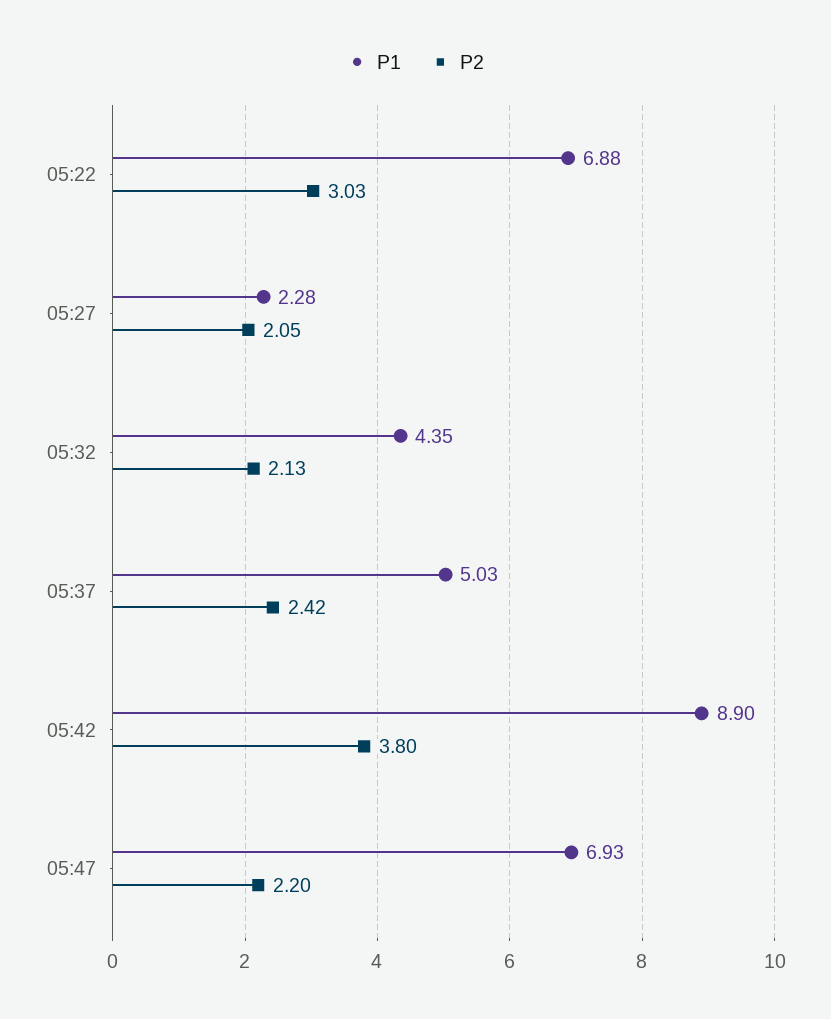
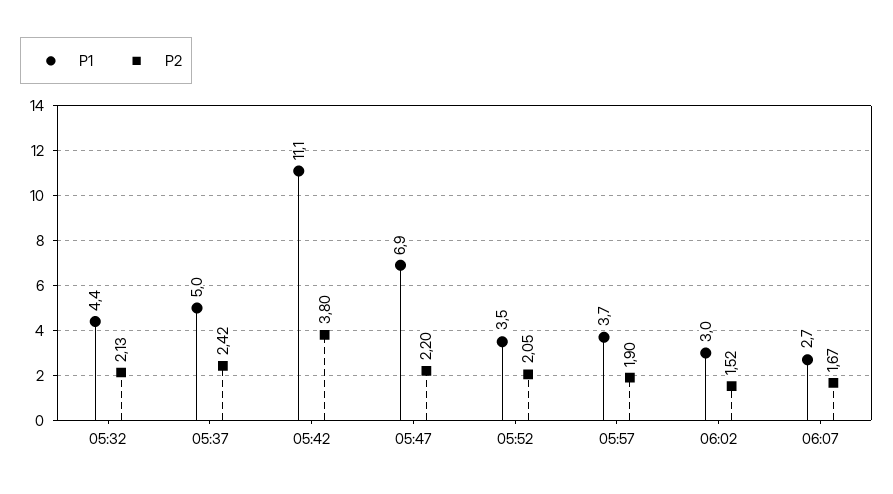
P1, 05:22: 6.88 -> none
P2, 05:22: 3.03 -> none
P1, 05:27: 2.28 -> none
P2, 05:27: 2.05 -> none
P1, 05:42: 8.9 -> 11.1
P1, 05:52: none -> 3.5
P2, 05:52: none -> 2.05
P1, 05:57: none -> 3.7
P2, 05:57: none -> 1.9
P1, 06:02: none -> 3
P2, 06:02: none -> 1.52
P1, 06:07: none -> 2.7
P2, 06:07: none -> 1.67

